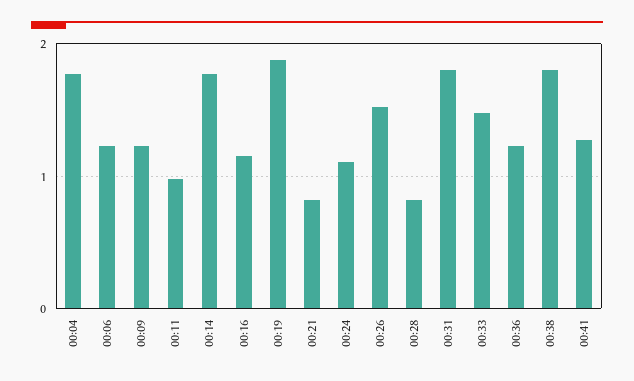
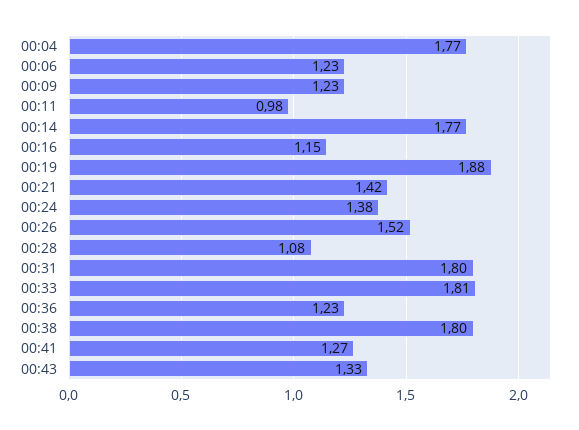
00:21: 0.8 -> 1.42
00:24: 1.1 -> 1.38
00:28: 0.8 -> 1.08
00:33: 1.5 -> 1.81
00:43: none -> 1.33

